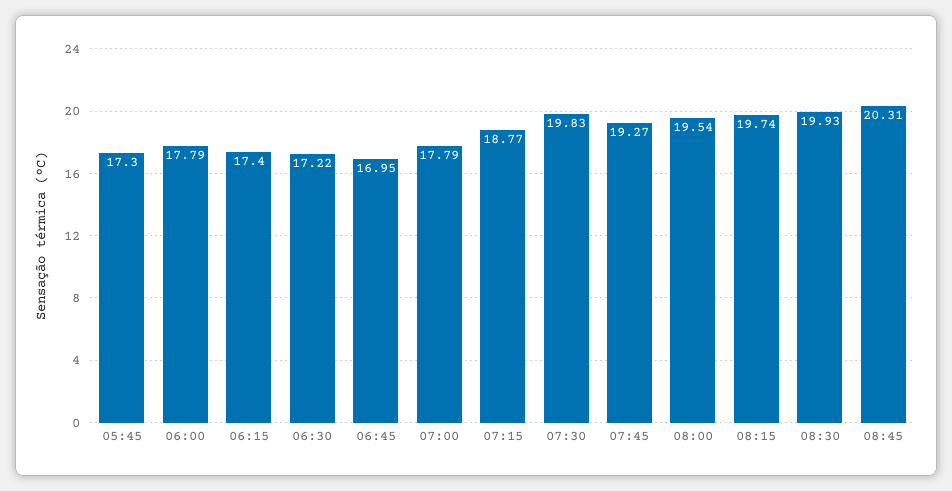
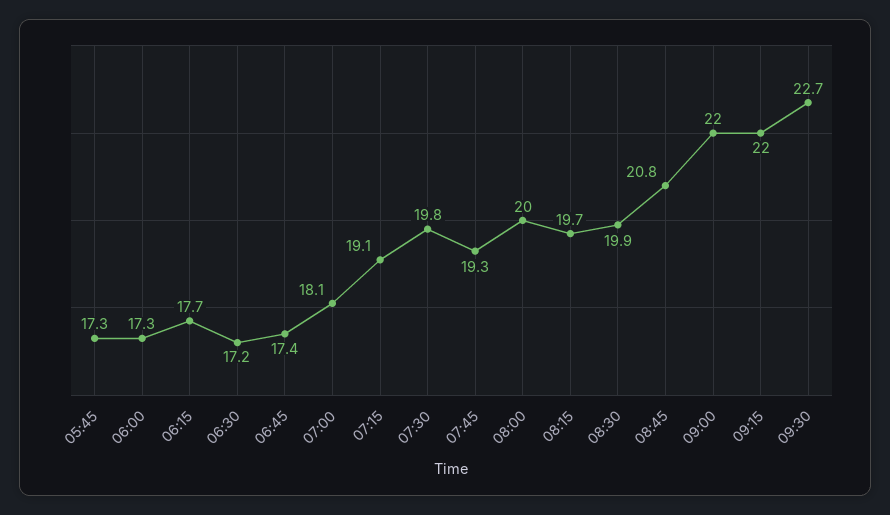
06:00: 17.79 -> 17.3
06:15: 17.4 -> 17.7
06:45: 16.95 -> 17.4
07:00: 17.79 -> 18.1
07:15: 18.77 -> 19.1
08:00: 19.54 -> 20
08:45: 20.31 -> 20.8
09:00: none -> 22
09:15: none -> 22
09:30: none -> 22.7

